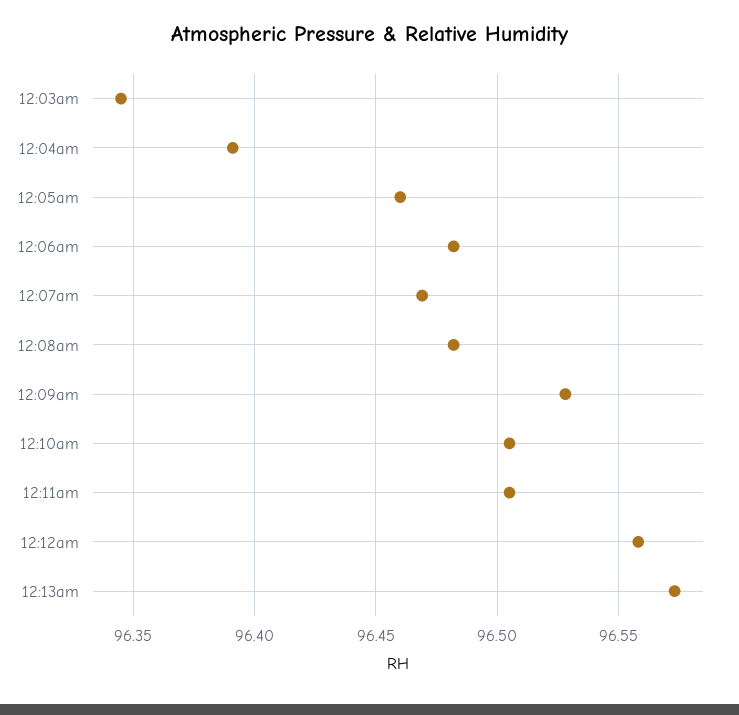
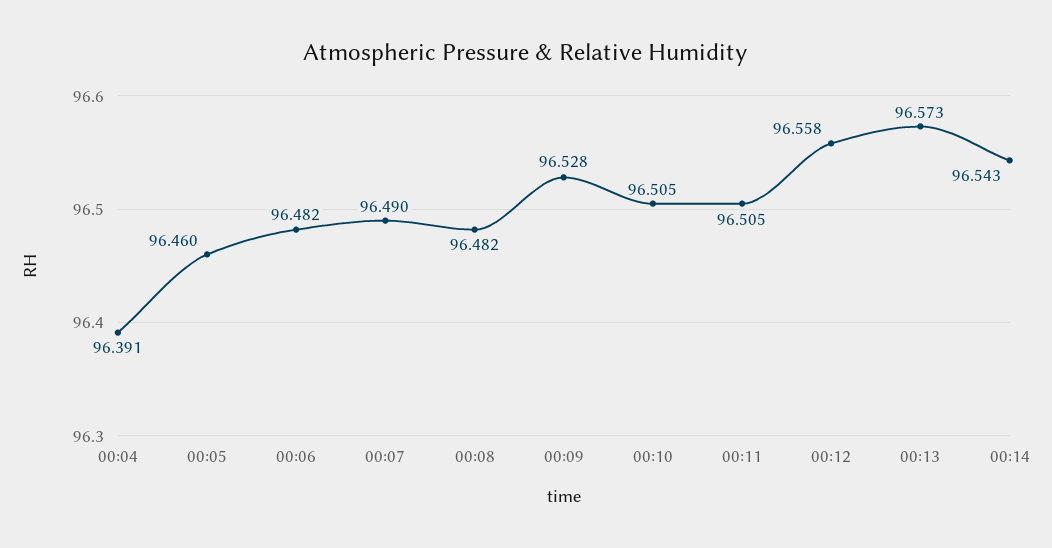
12:03am: 96.345 -> none
12:07am: 96.47 -> 96.49
00:14: none -> 96.543

